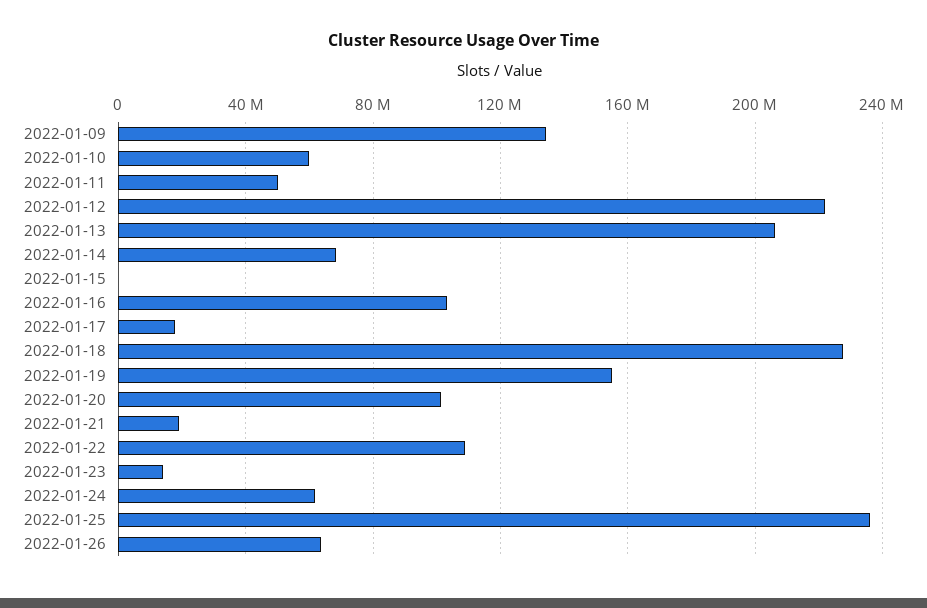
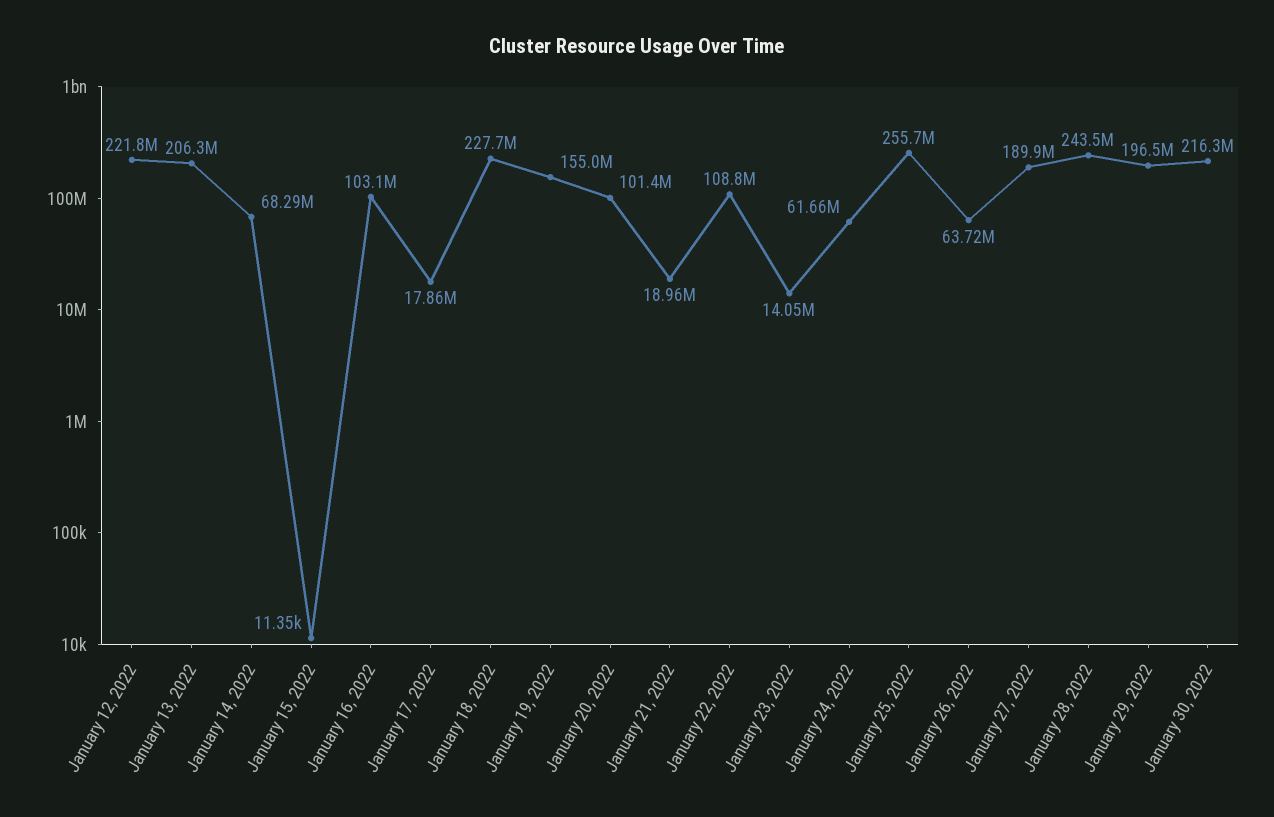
2022-01-09: 135000000 -> none
2022-01-10: 60000000 -> none
2022-01-11: 50000000 -> none
2022-01-25: 235000000 -> 255700000
January 27, 2022: none -> 189900000
January 28, 2022: none -> 243500000
January 29, 2022: none -> 196500000
January 30, 2022: none -> 216300000

